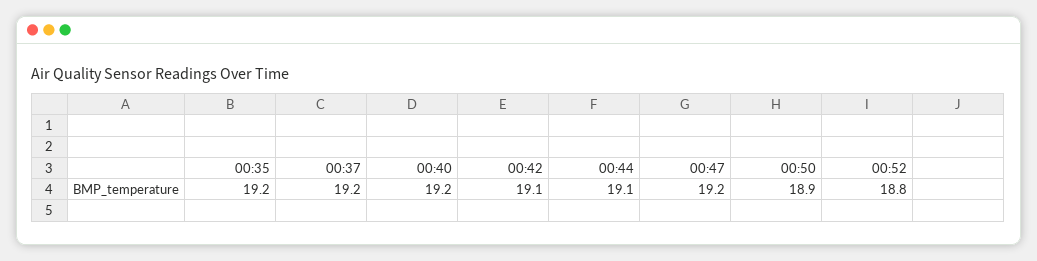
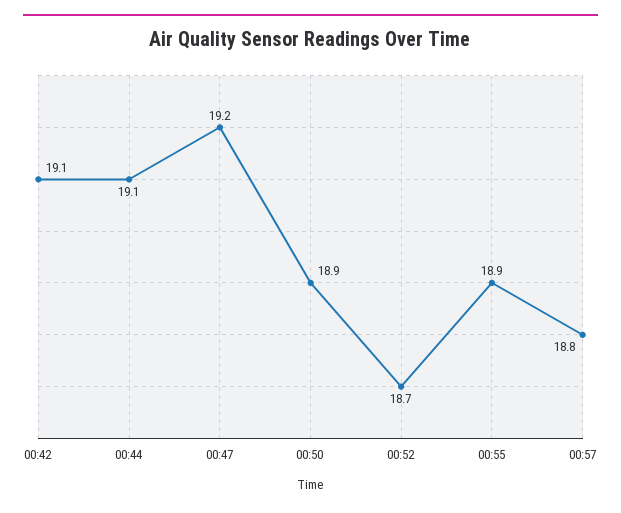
00:35: 19.2 -> none
00:37: 19.2 -> none
00:40: 19.2 -> none
00:52: 18.8 -> 18.7
00:55: none -> 18.9
00:57: none -> 18.8

